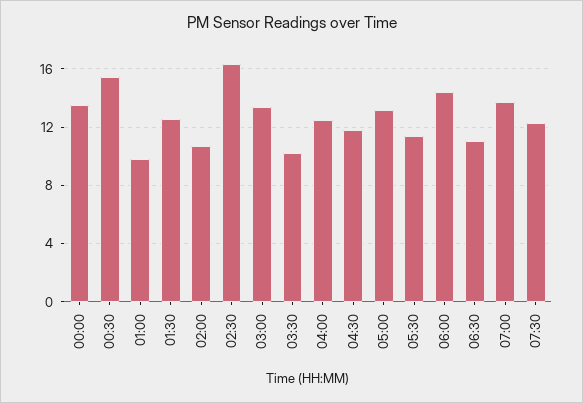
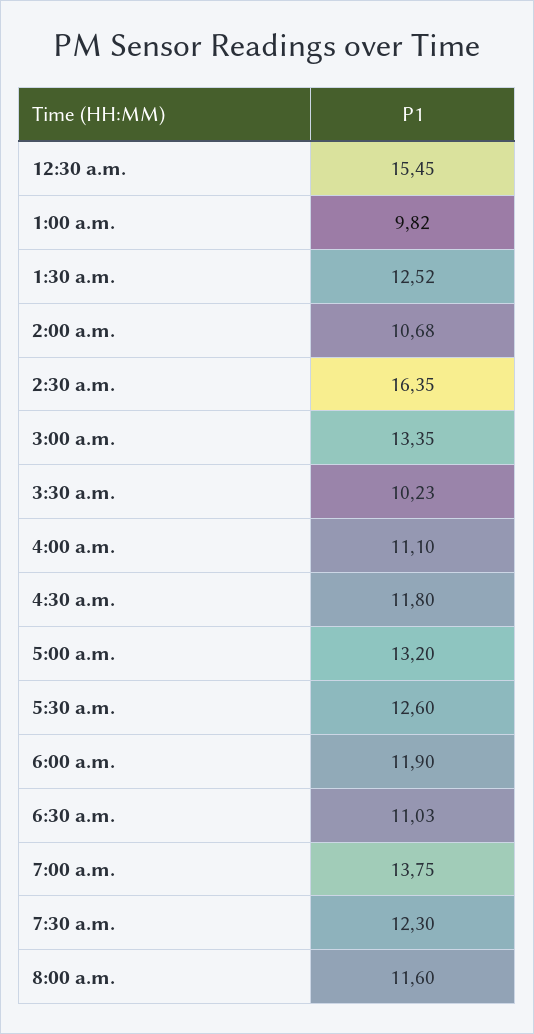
00:00: 13.5 -> none
04:00: 12.5 -> 11.1
05:30: 11.5 -> 12.6
06:00: 14.5 -> 11.9
8:00 a.m.: none -> 11.6

